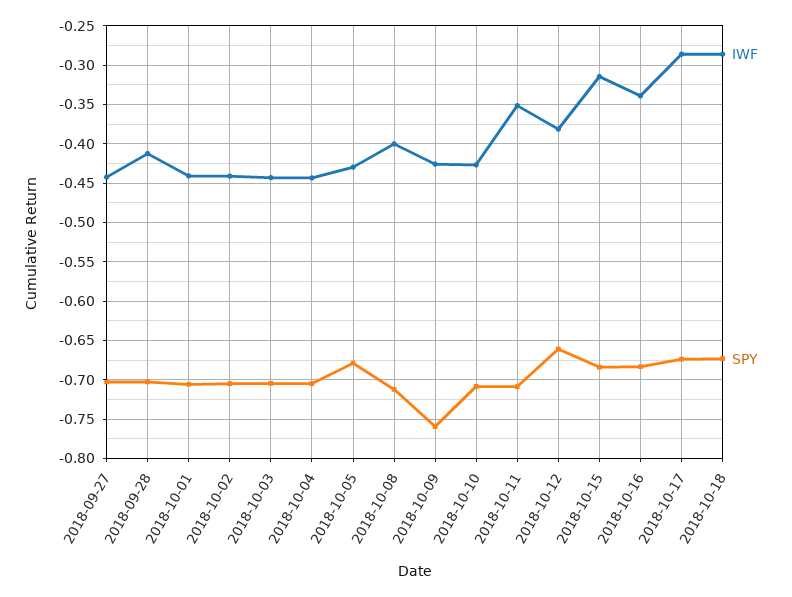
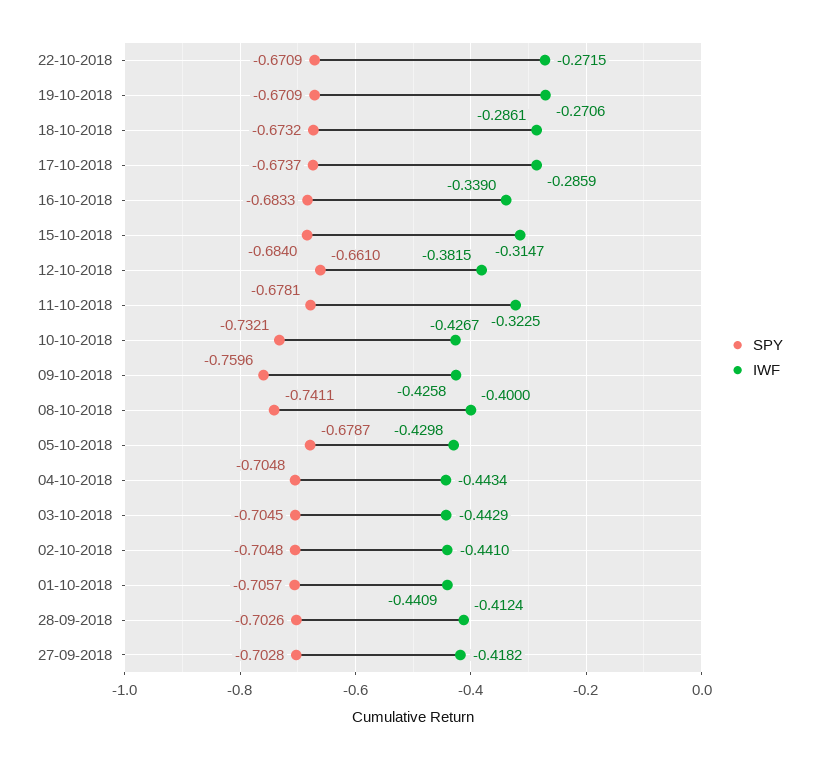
IWF, 2018-09-27: -0.44 -> -0.4182
SPY, 2018-10-08: -0.71 -> -0.7411
SPY, 2018-10-10: -0.71 -> -0.7321
IWF, 2018-10-11: -0.35 -> -0.3225
SPY, 2018-10-11: -0.71 -> -0.6781
SPY, 22-10-2018: none -> -0.6709
IWF, 22-10-2018: none -> -0.2715
SPY, 19-10-2018: none -> -0.6709
IWF, 19-10-2018: none -> -0.2706

